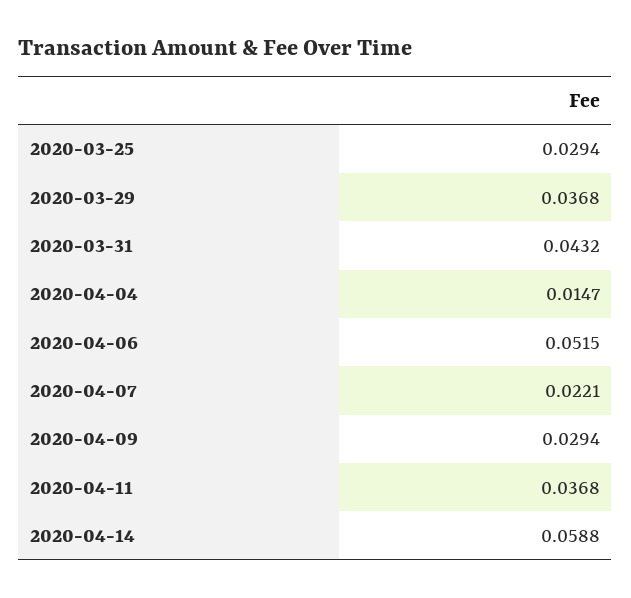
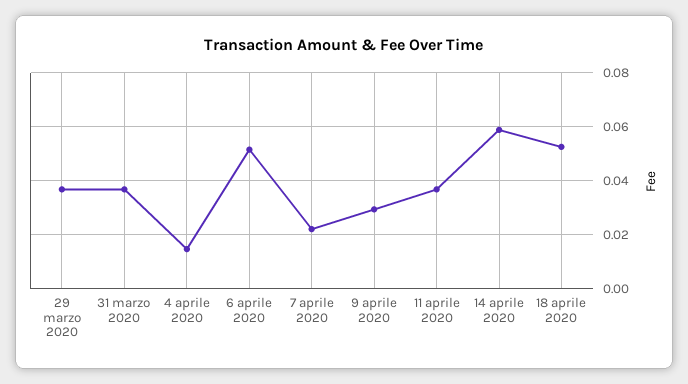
2020-03-25: 0.0294 -> none
2020-03-31: 0.0432 -> 0.0375
18 aprile 2020: none -> 0.0525

